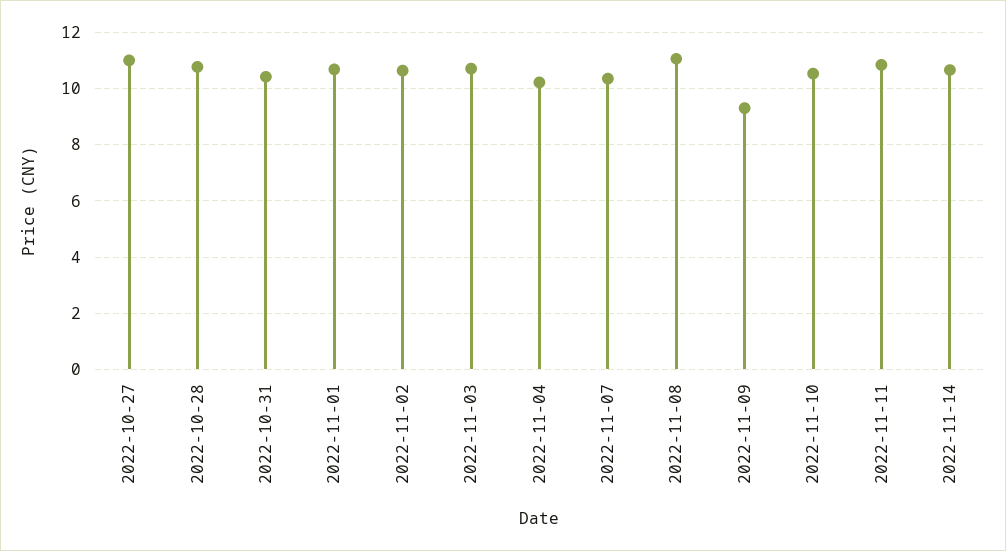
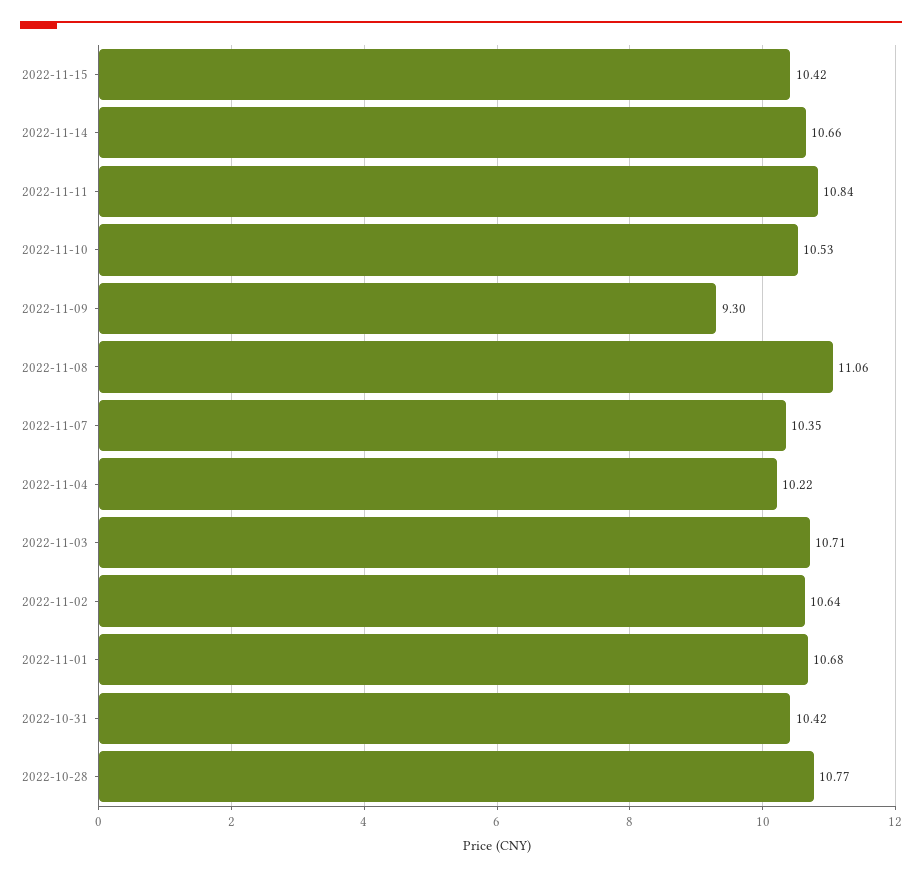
2022-10-27: 11 -> none
2022-11-15: none -> 10.42

